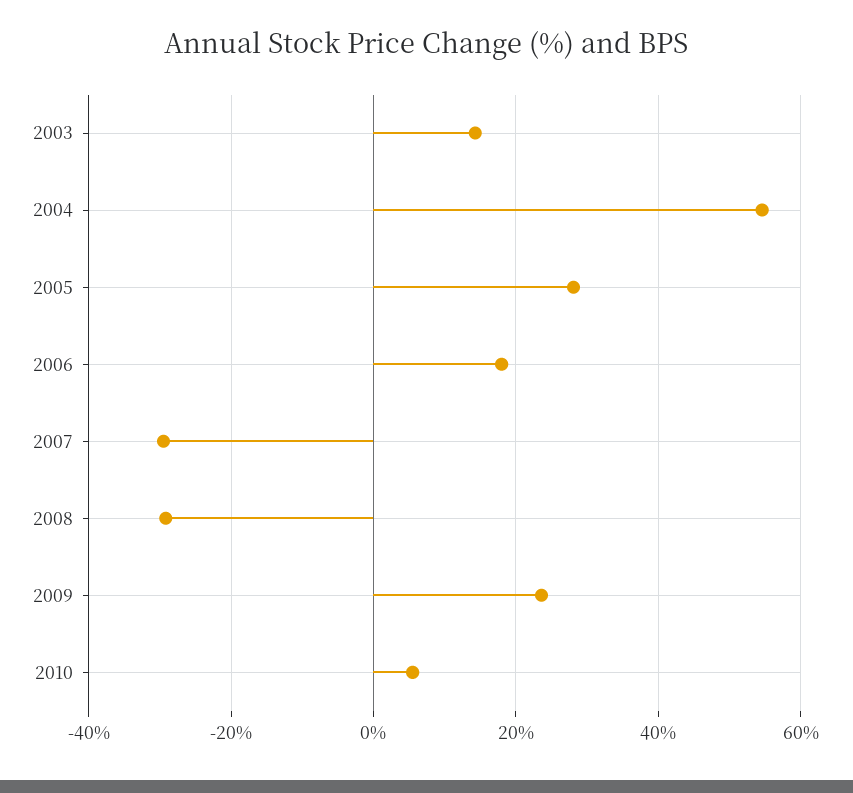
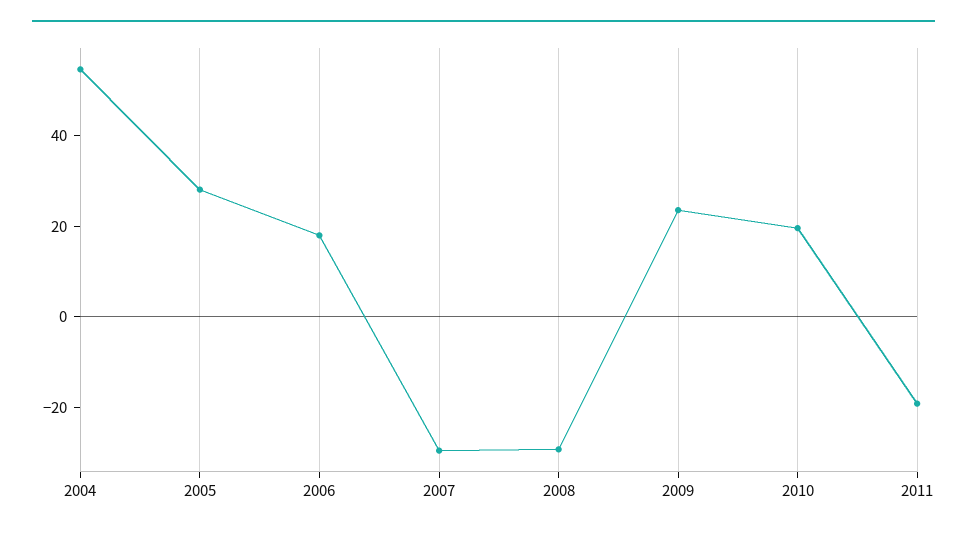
2003: 14 -> none
2010: 6 -> 20
2011: none -> -20

